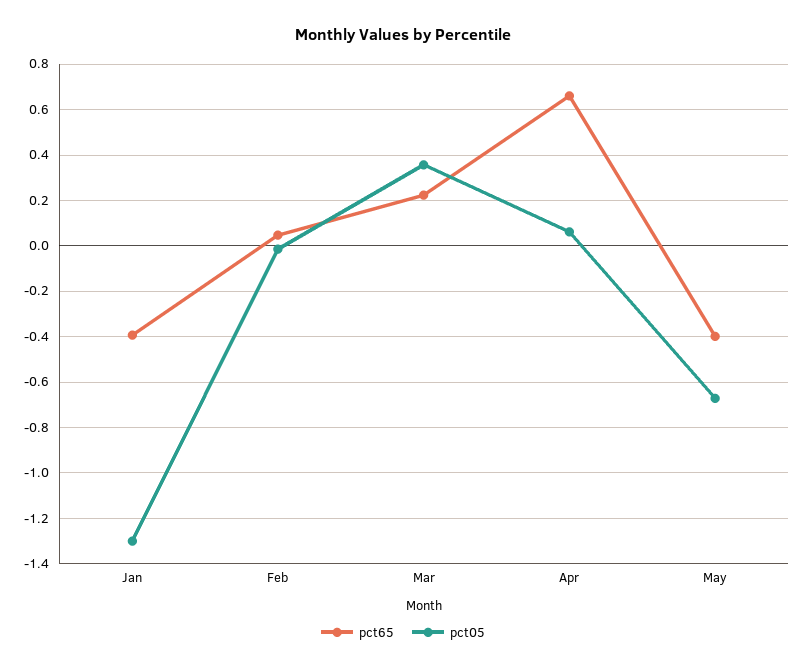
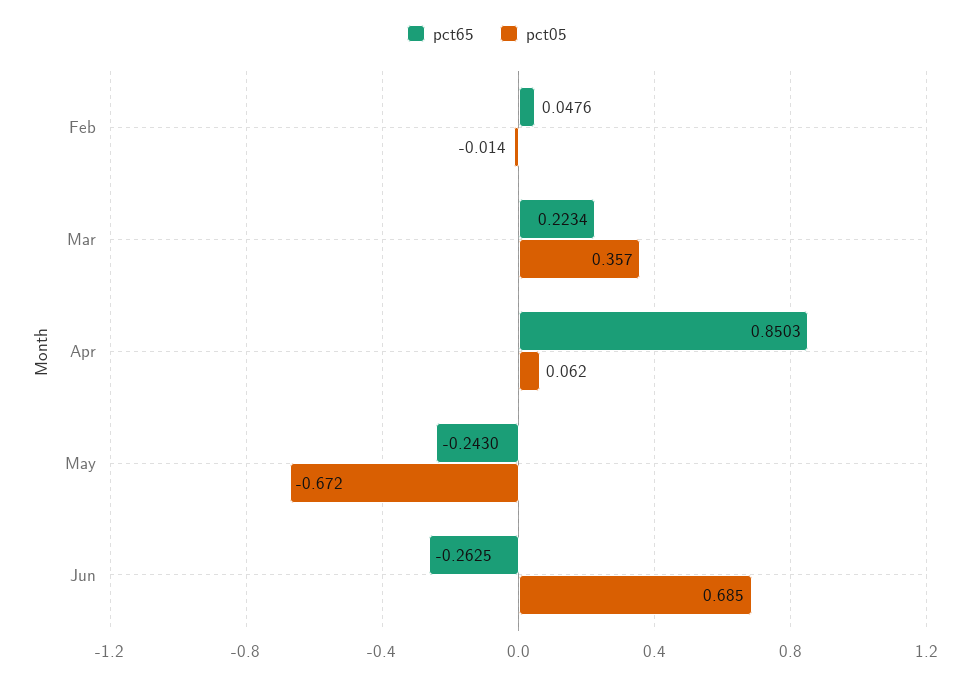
pct65, Jan: -0.4 -> none
pct05, Jan: -1.3 -> none
pct65, Apr: 0.65 -> 0.8503
pct65, May: -0.4 -> -0.243
pct65, Jun: none -> -0.2625
pct05, Jun: none -> 0.685

